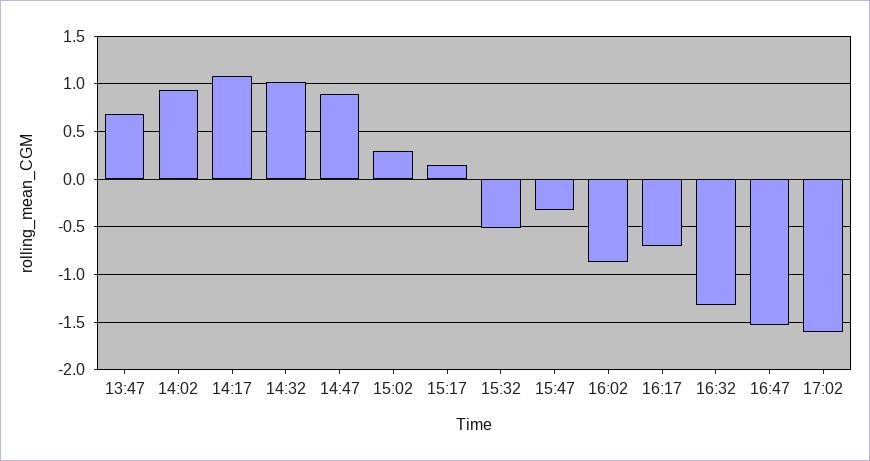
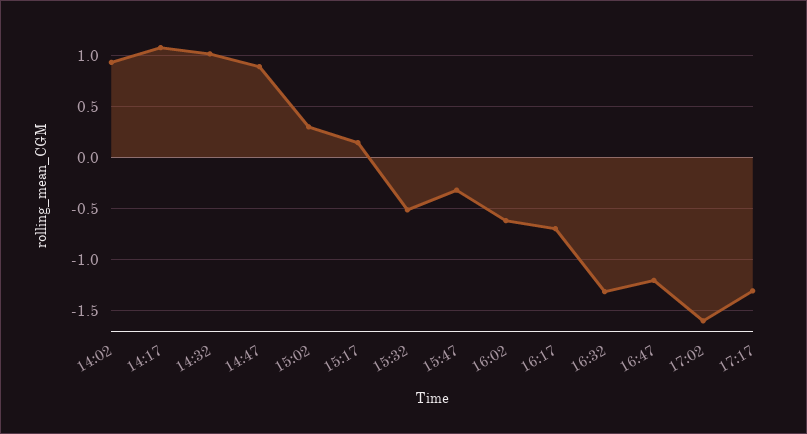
13:47: 0.7 -> none
16:02: -0.9 -> -0.6
16:47: -1.5 -> -1.2
17:17: none -> -1.3

